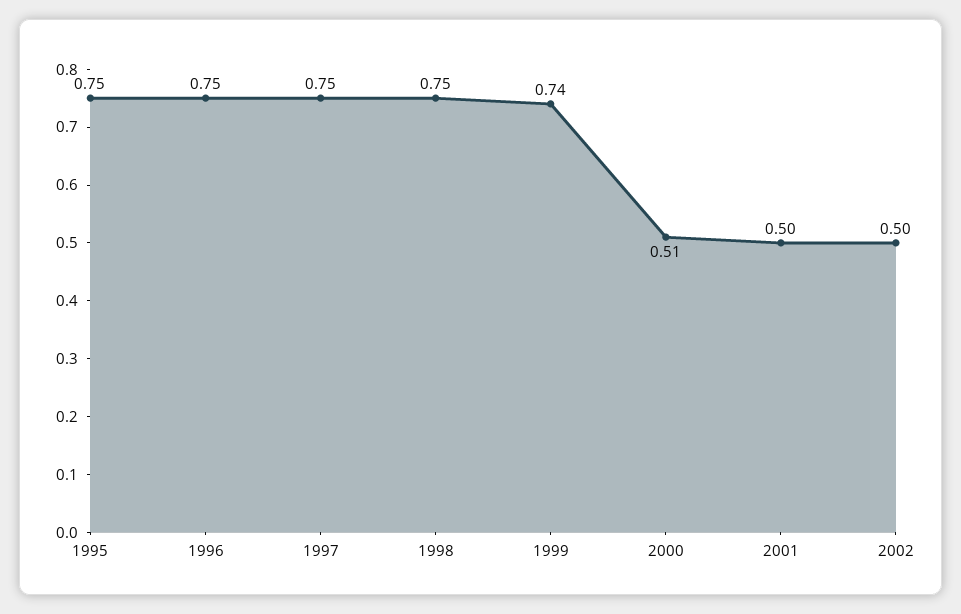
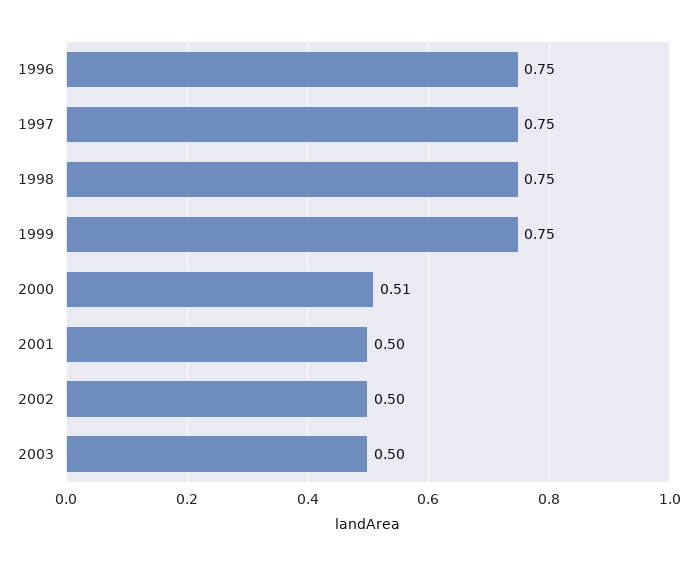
1995: 0.75 -> none
1999: 0.74 -> 0.75
2003: none -> 0.5

